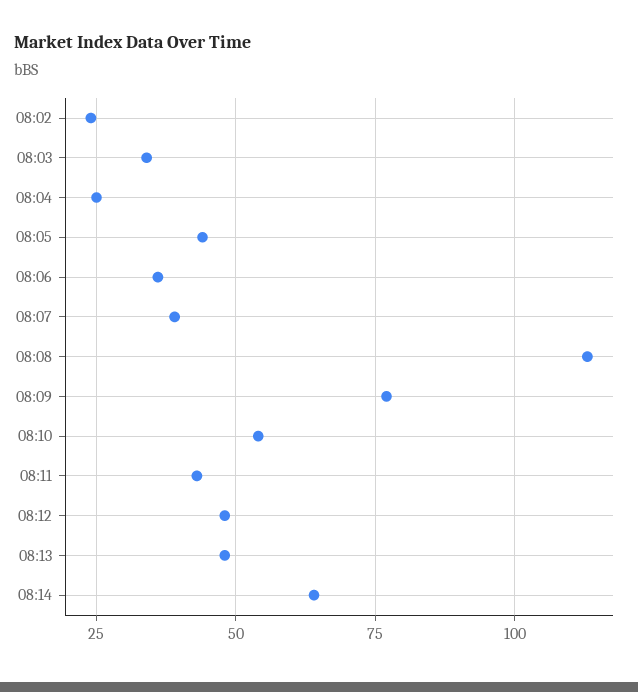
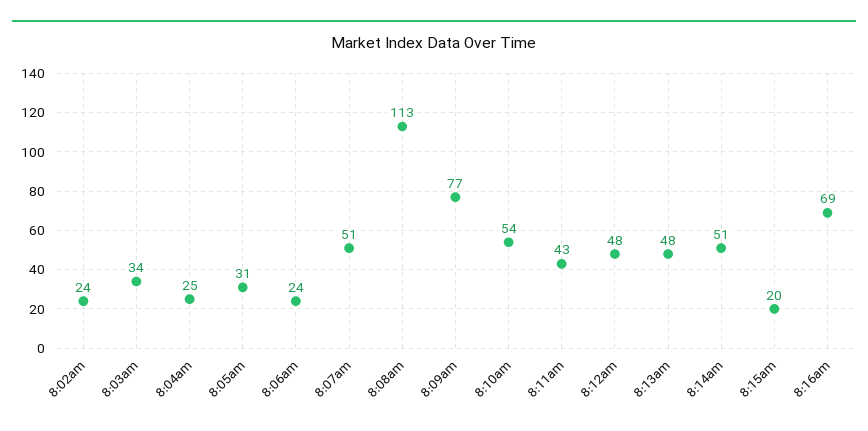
08:05: 45 -> 31
08:06: 35 -> 24
08:07: 40 -> 51
08:14: 65 -> 51
8:15am: none -> 20
8:16am: none -> 69

